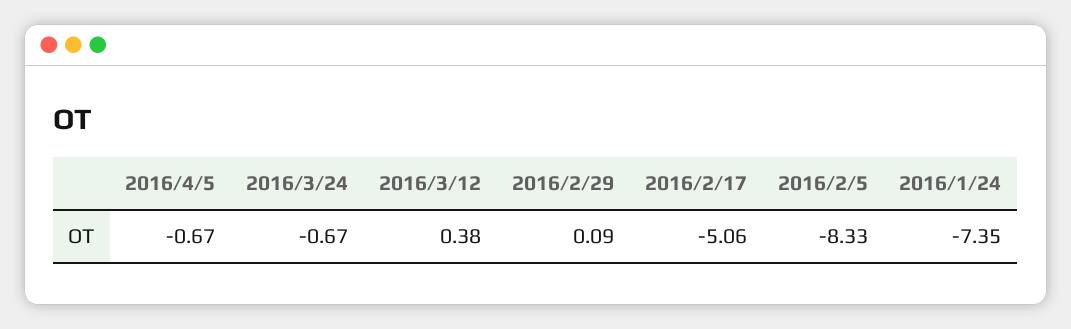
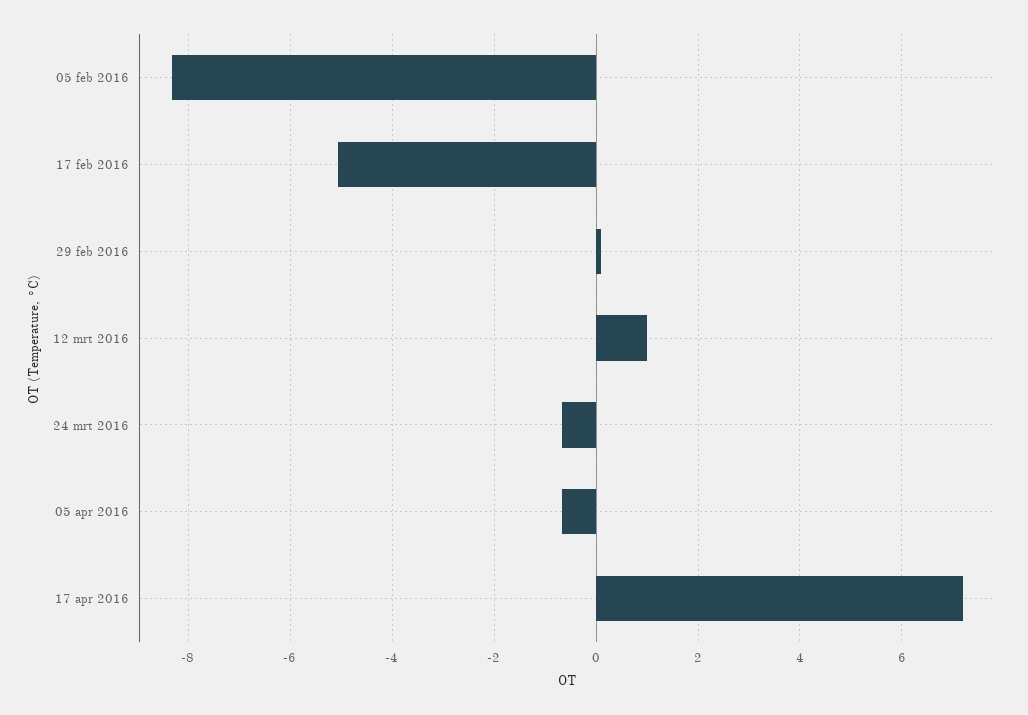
2016/3/12: 0.38 -> 1
2016/1/24: -7.35 -> none
17 apr 2016: none -> 7.2

